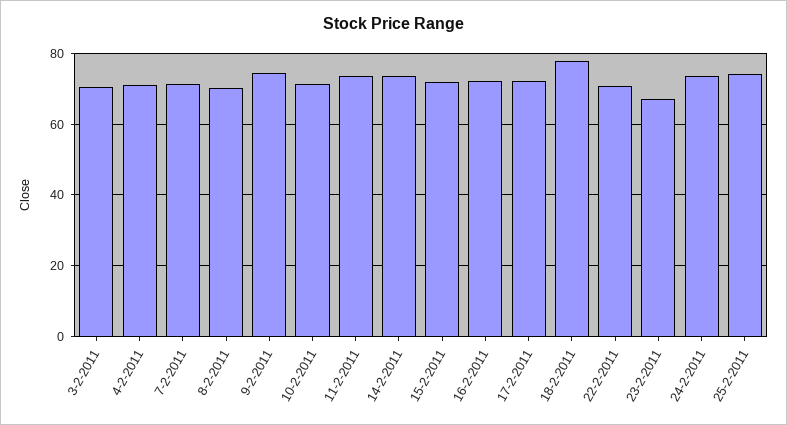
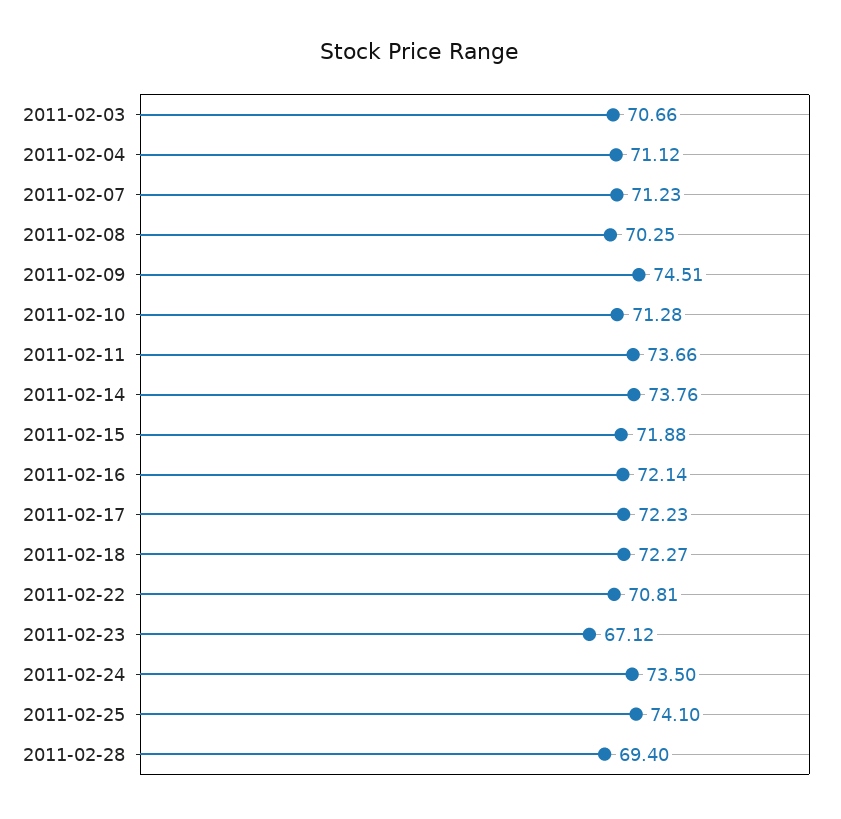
18-2-2011: 78 -> 72.27
2011-02-28: none -> 69.4

